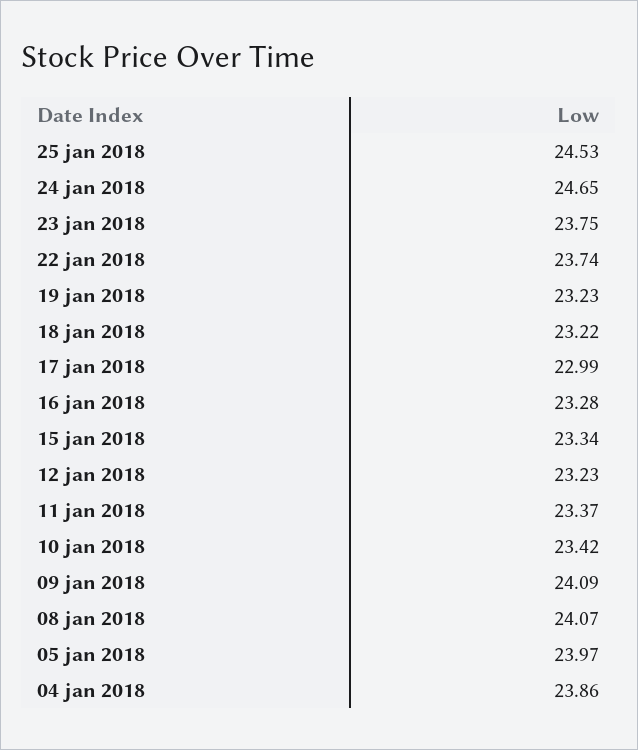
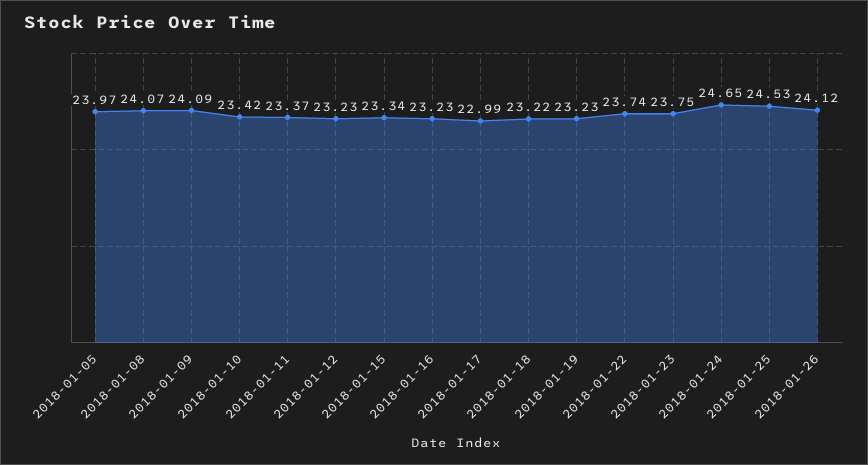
16 jan 2018: 23.28 -> 23.23
04 jan 2018: 23.86 -> none
2018-01-26: none -> 24.12

